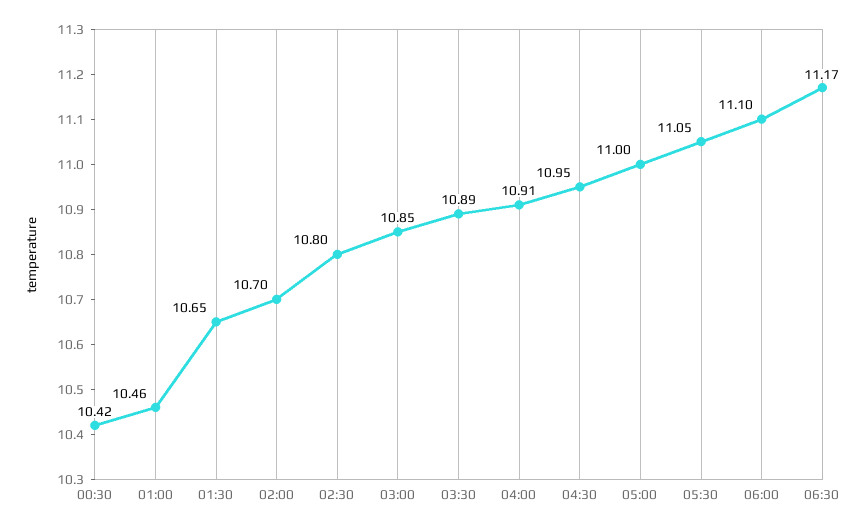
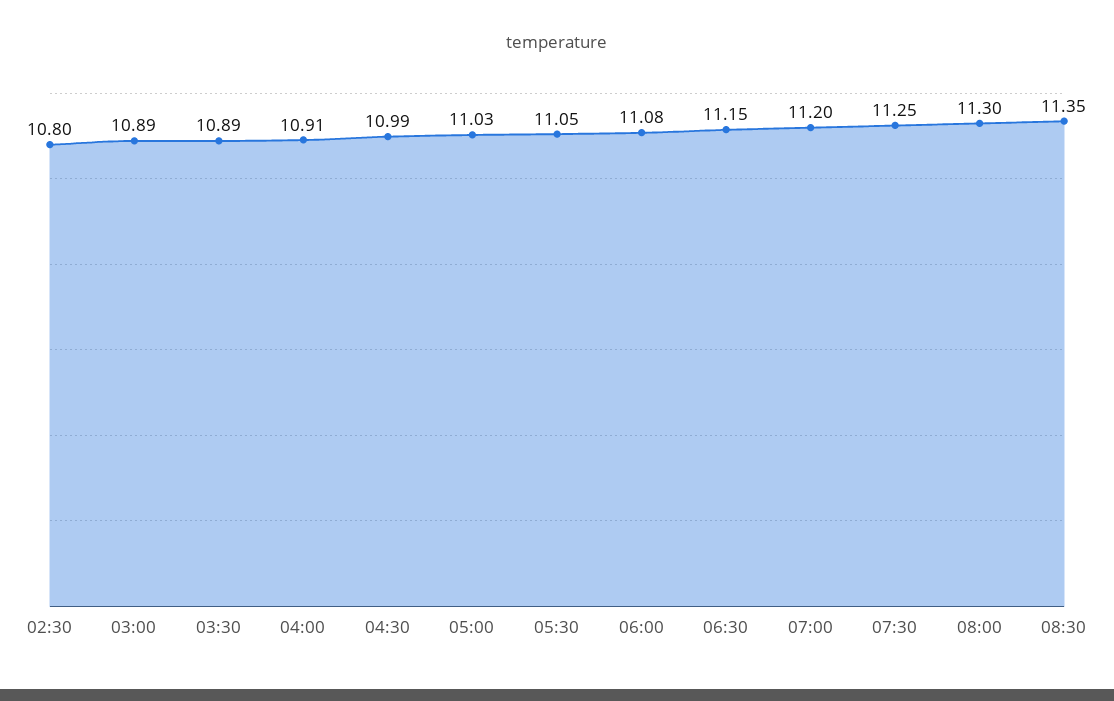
00:30: 10.42 -> none
01:00: 10.46 -> none
01:30: 10.65 -> none
02:00: 10.7 -> none
03:00: 10.85 -> 10.89
04:30: 10.95 -> 10.99
05:00: 11 -> 11.03
06:00: 11.1 -> 11.08
06:30: 11.17 -> 11.15
07:00: none -> 11.2
07:30: none -> 11.25
08:00: none -> 11.3
08:30: none -> 11.35

